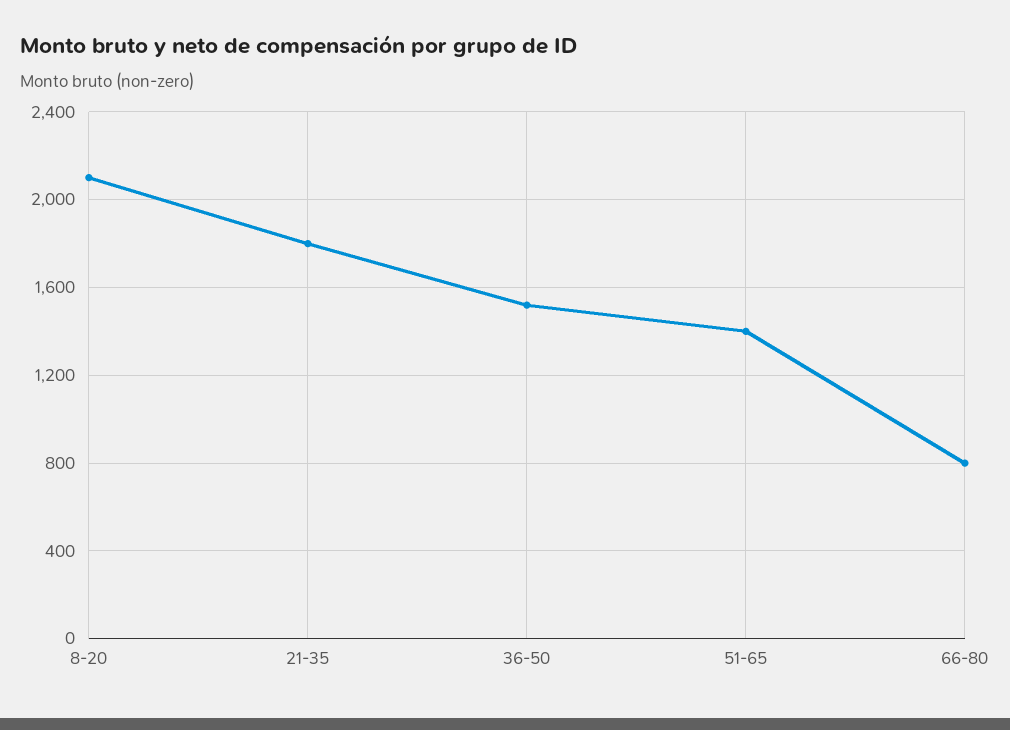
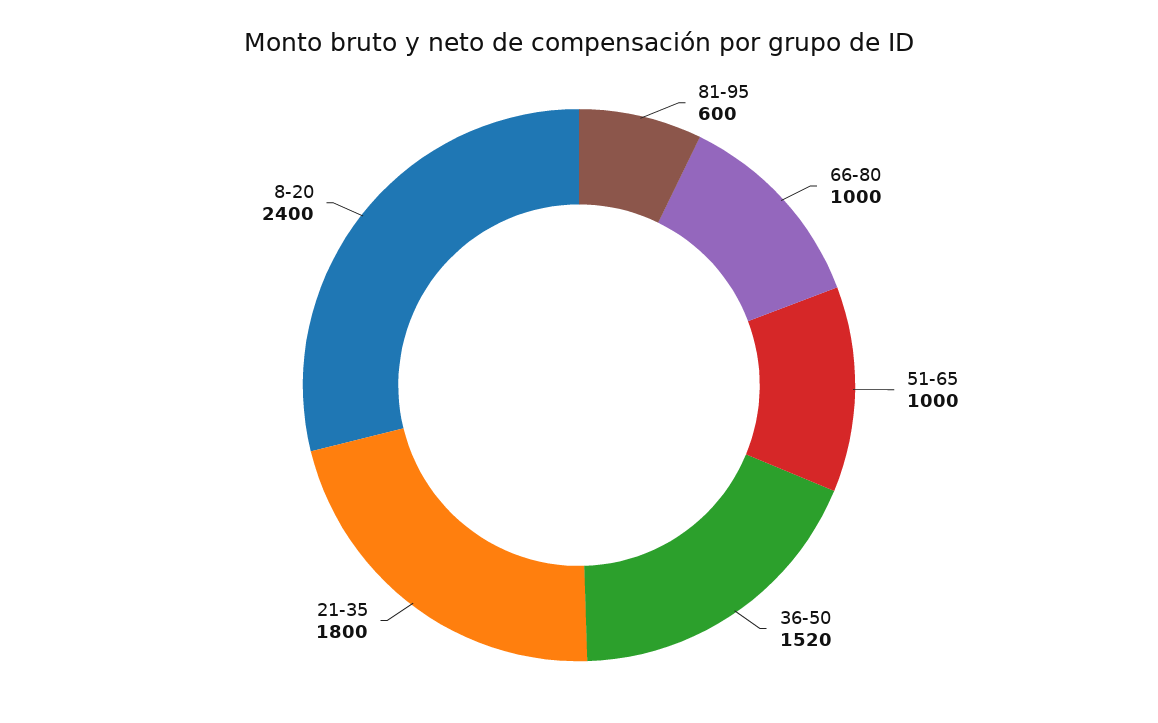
8-20: 2100 -> 2400
51-65: 1400 -> 1000
66-80: 800 -> 1000
81-95: none -> 600

